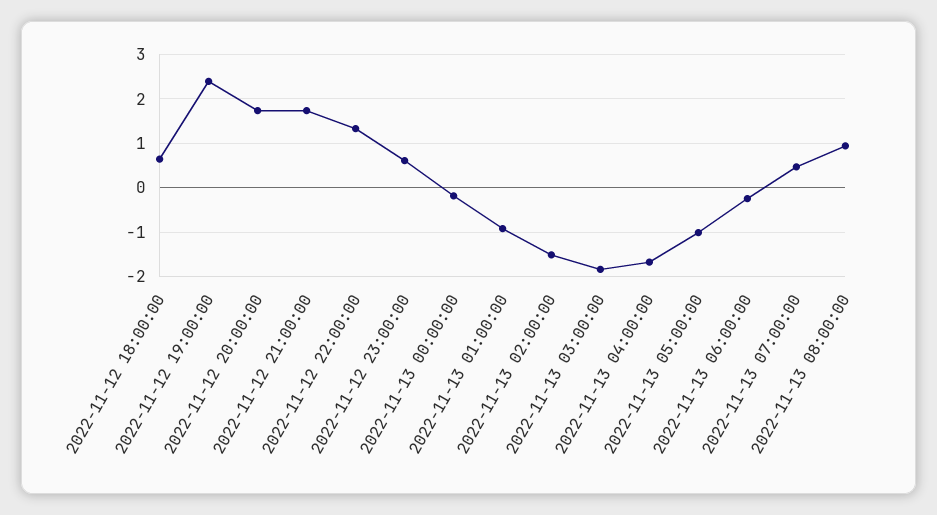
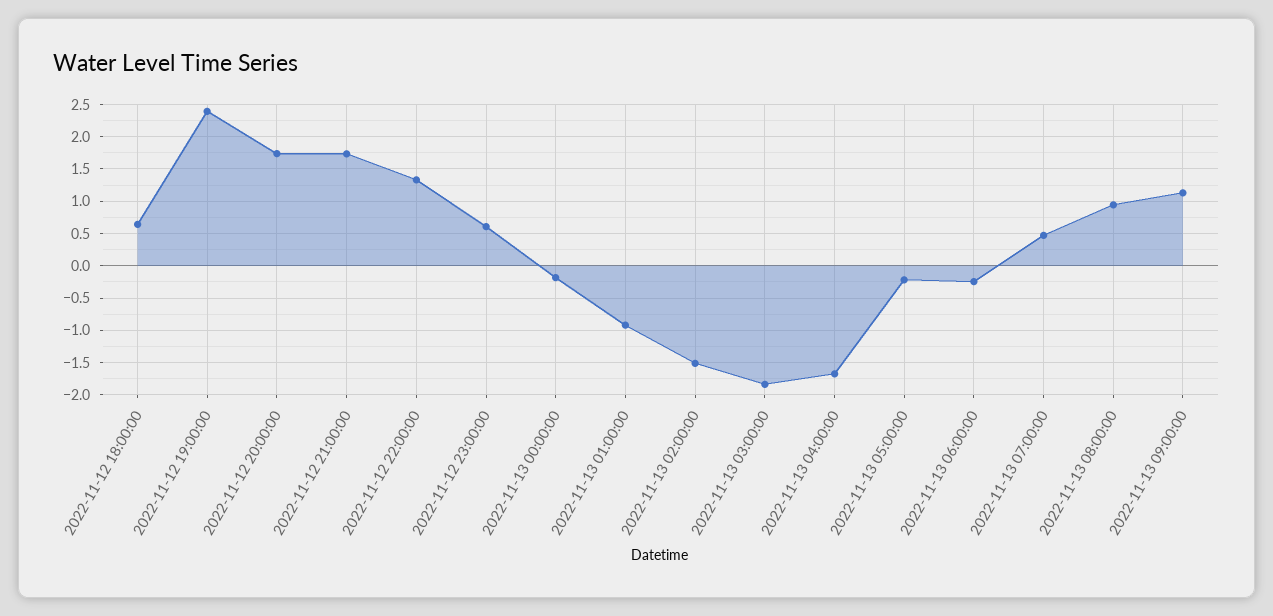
2022-11-13 05:00:00: -1 -> -0.2
2022-11-13 09:00:00: none -> 1.1

